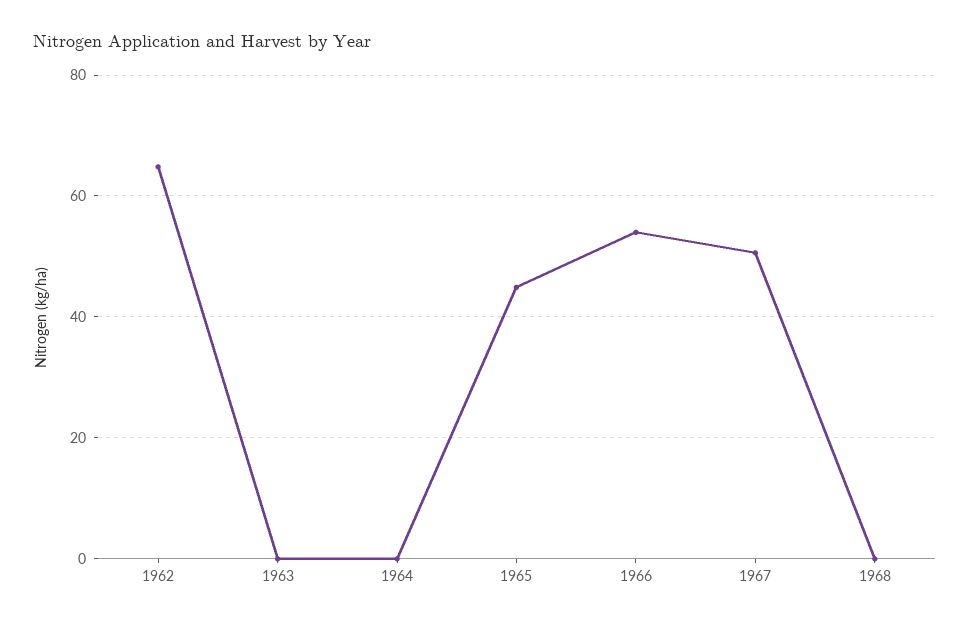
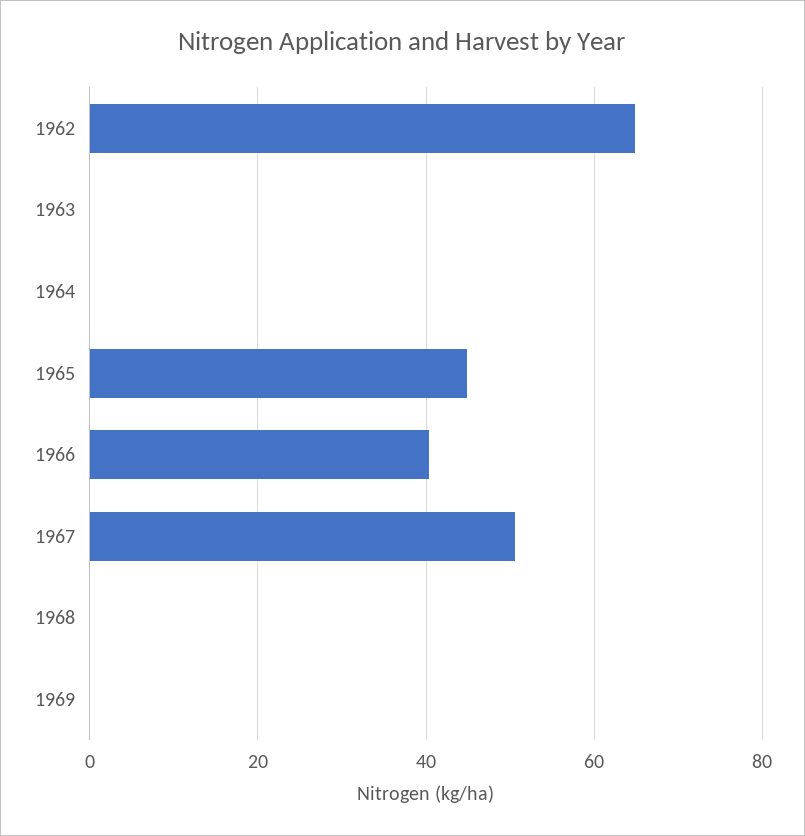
1966: 54 -> 40
1969: none -> 0

